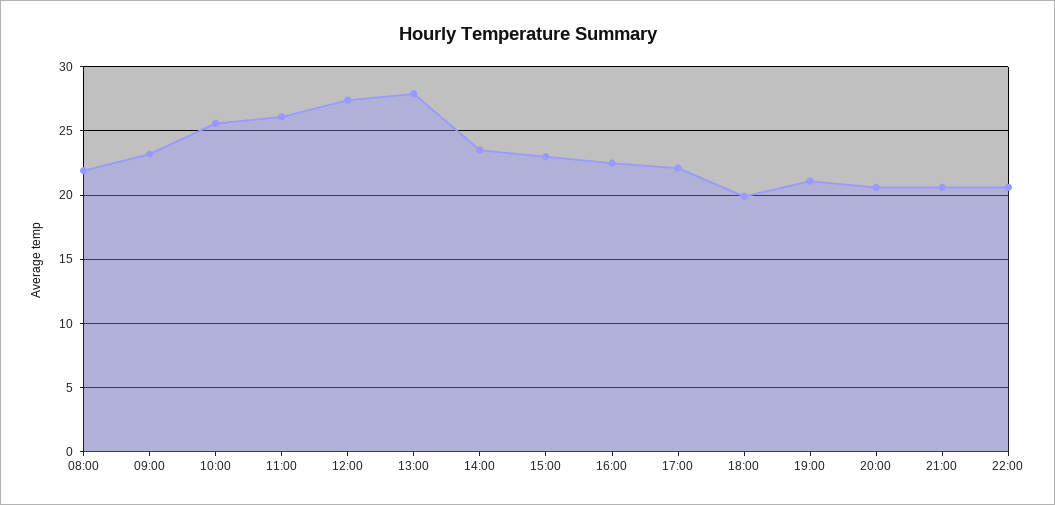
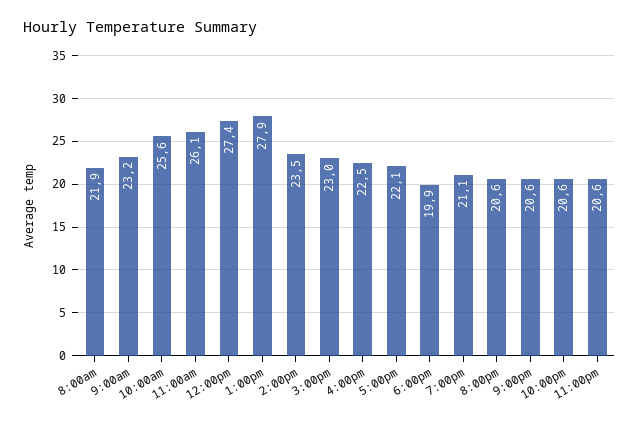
11:00pm: none -> 20.6

